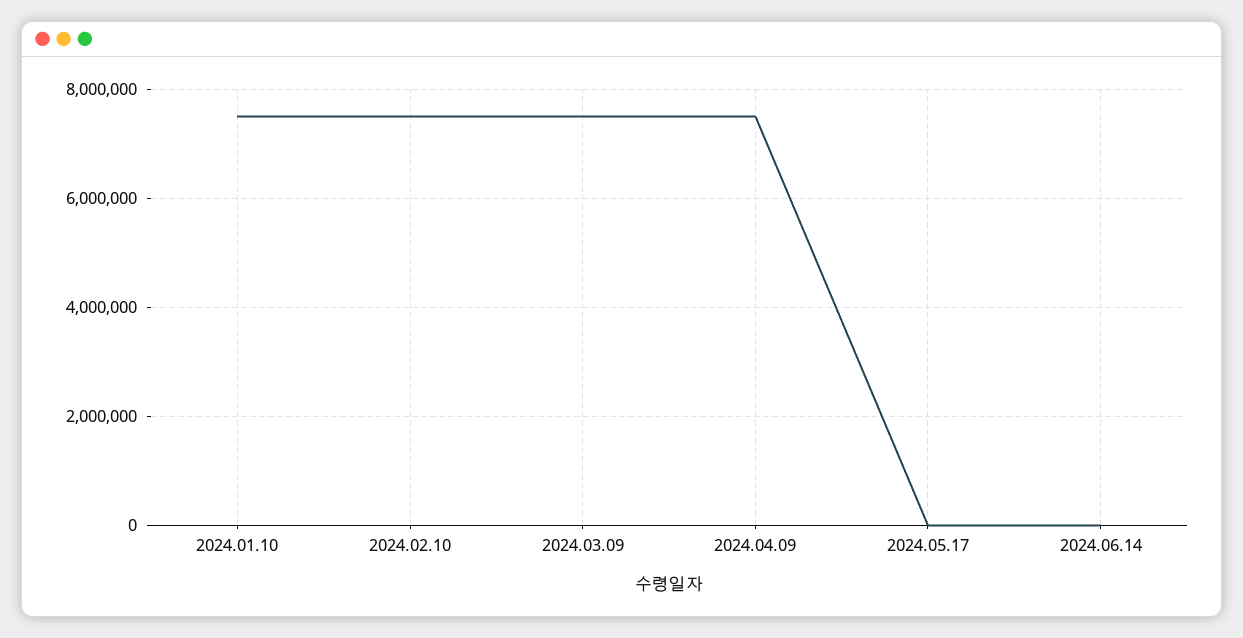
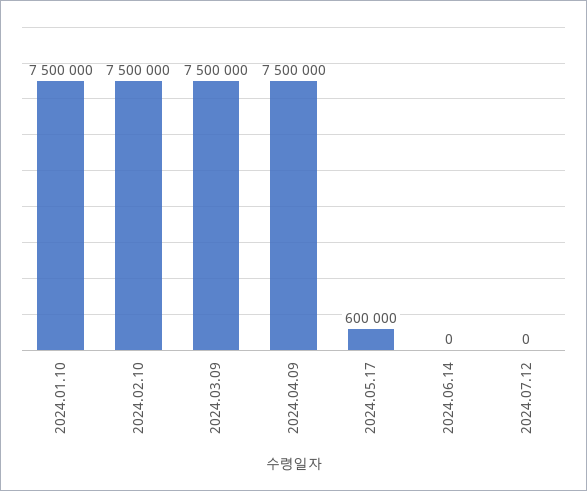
2024.05.17: 0 -> 600000
2024.07.12: none -> 0

